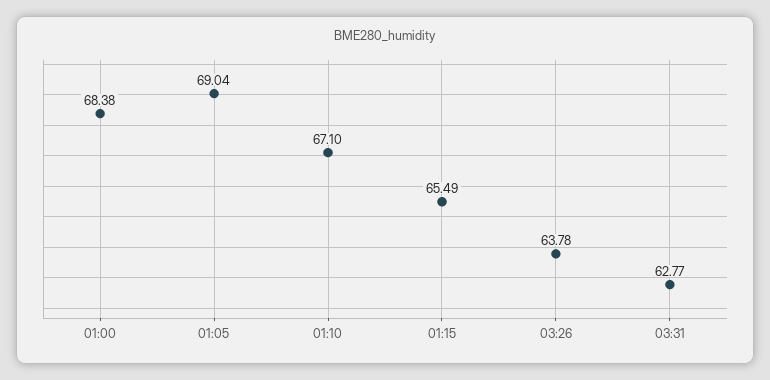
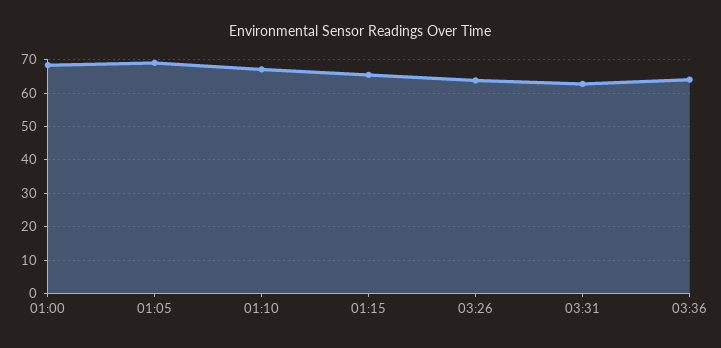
03:36: none -> 64

